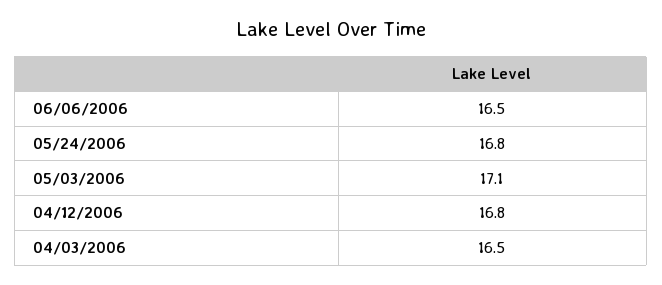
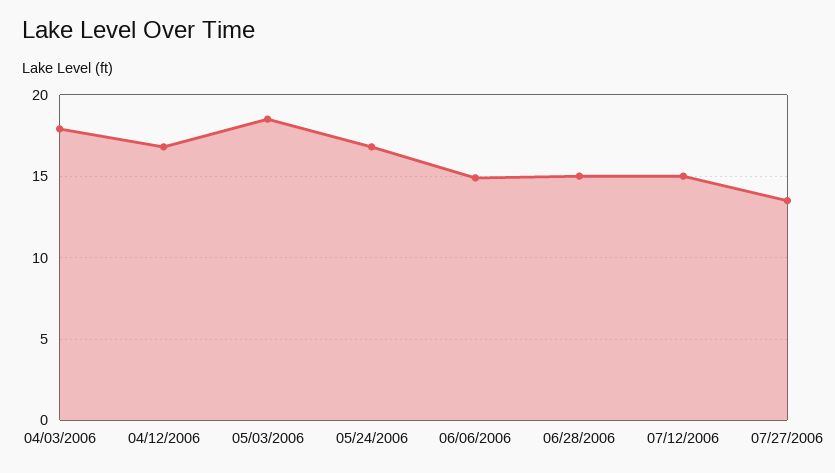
06/06/2006: 16.5 -> 15
05/03/2006: 17.1 -> 18.5
04/03/2006: 16.5 -> 18
06/28/2006: none -> 15
07/12/2006: none -> 15
07/27/2006: none -> 13.5

